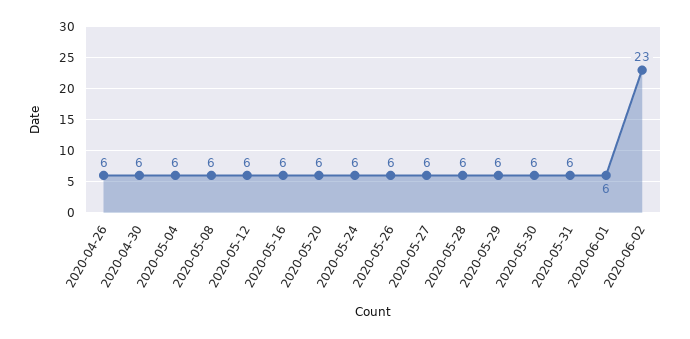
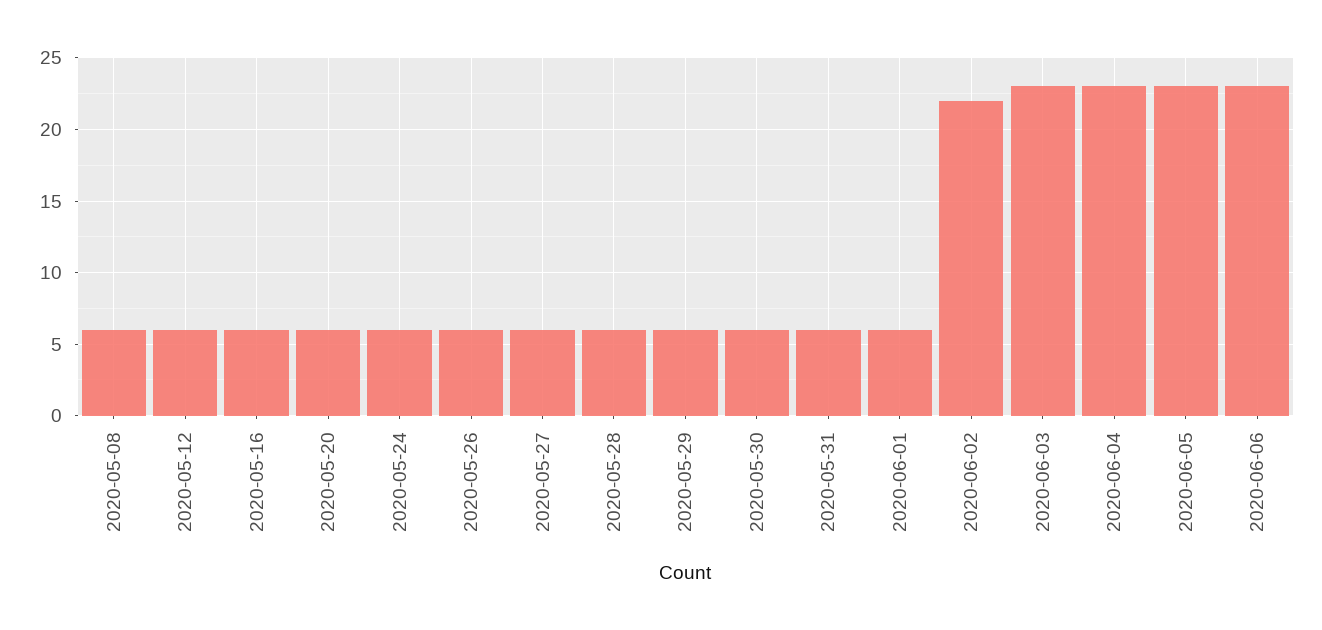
2020-04-26: 6 -> none
2020-04-30: 6 -> none
2020-05-04: 6 -> none
2020-06-02: 23 -> 22
2020-06-03: none -> 23
2020-06-04: none -> 23
2020-06-05: none -> 23
2020-06-06: none -> 23

